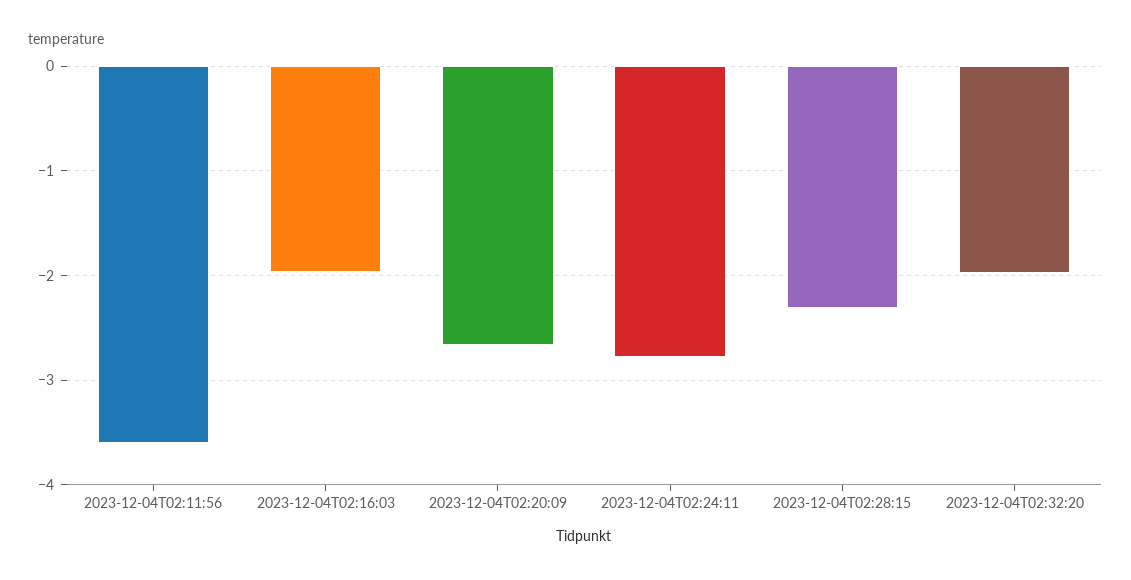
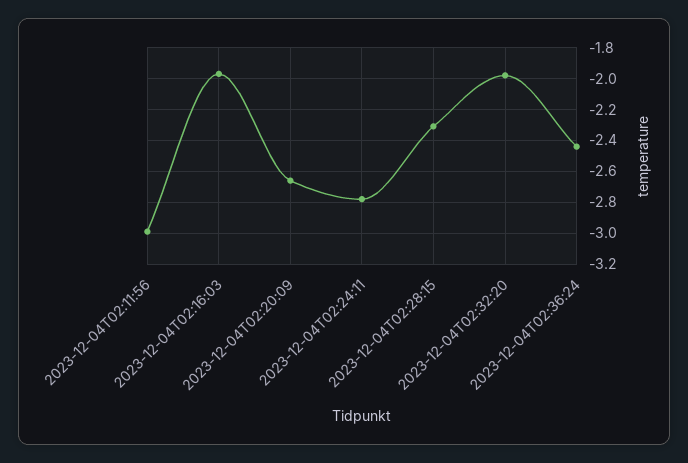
2023-12-04T02:11:56: -3.6 -> -3
2023-12-04T02:36:24: none -> -2.45

